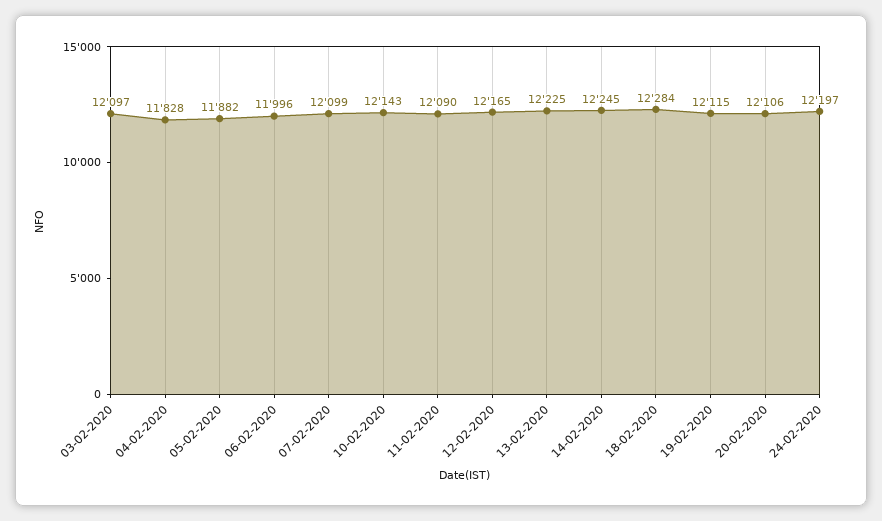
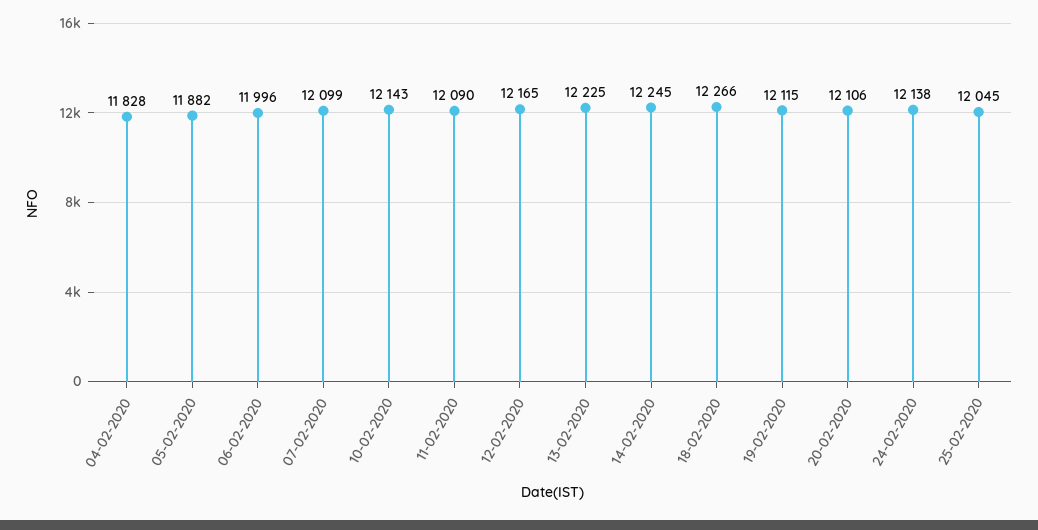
03-02-2020: 12097 -> none
18-02-2020: 12284 -> 12266
24-02-2020: 12197 -> 12138
25-02-2020: none -> 12045

